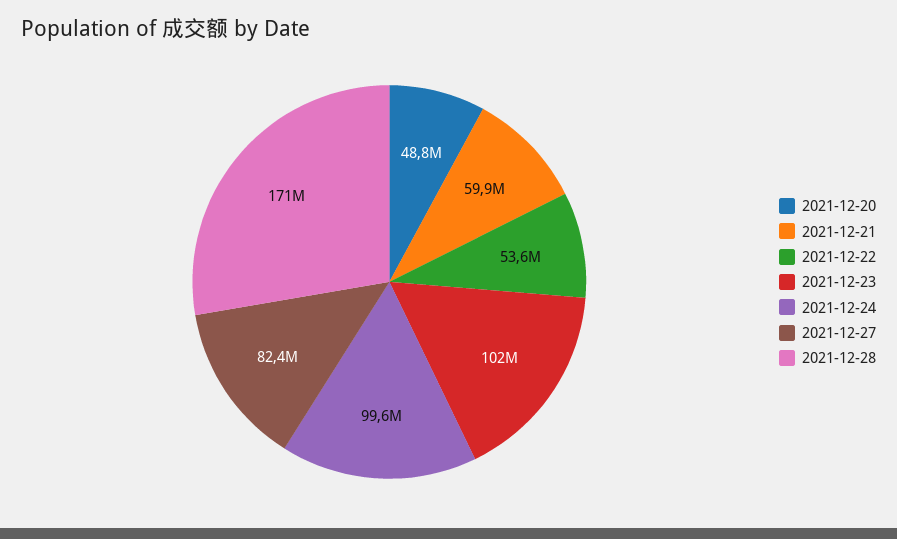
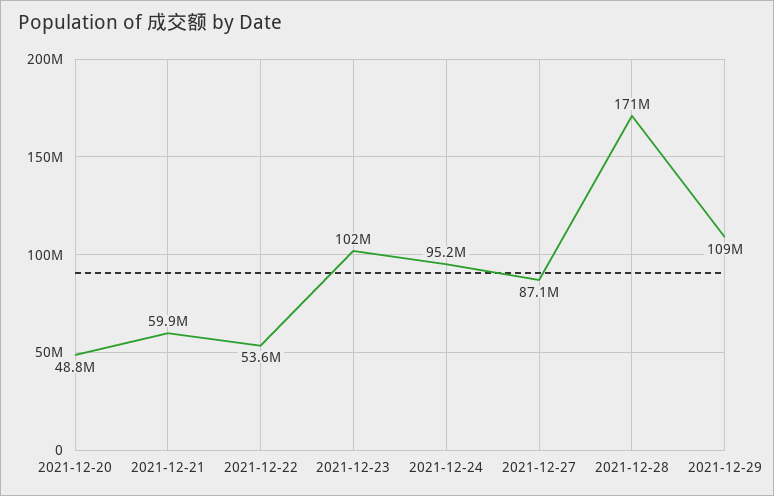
2021-12-24: 99600000 -> 95200000
2021-12-27: 82400000 -> 87100000
2021-12-29: none -> 109000000

